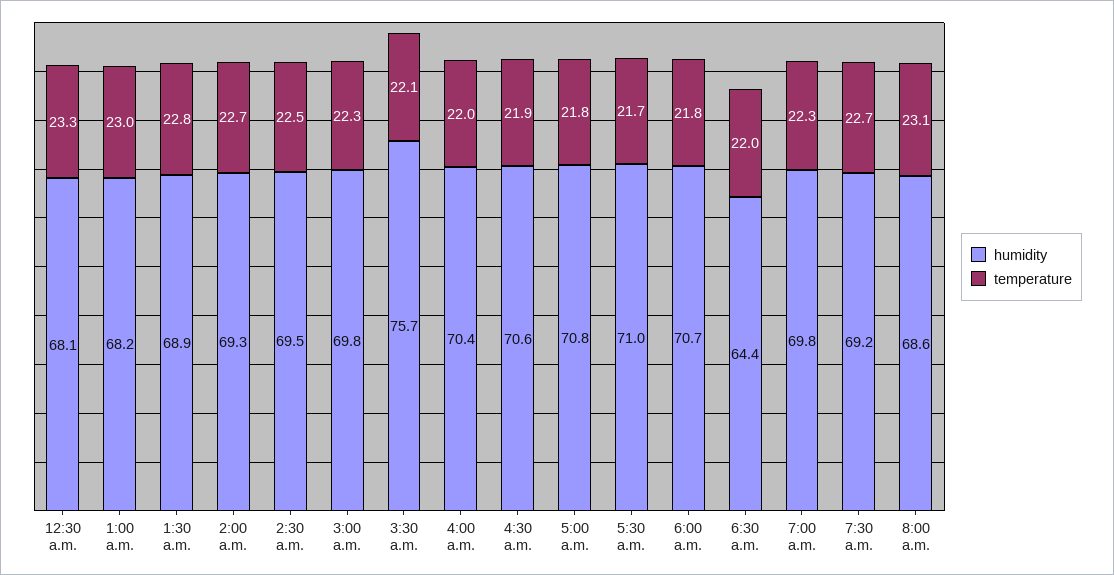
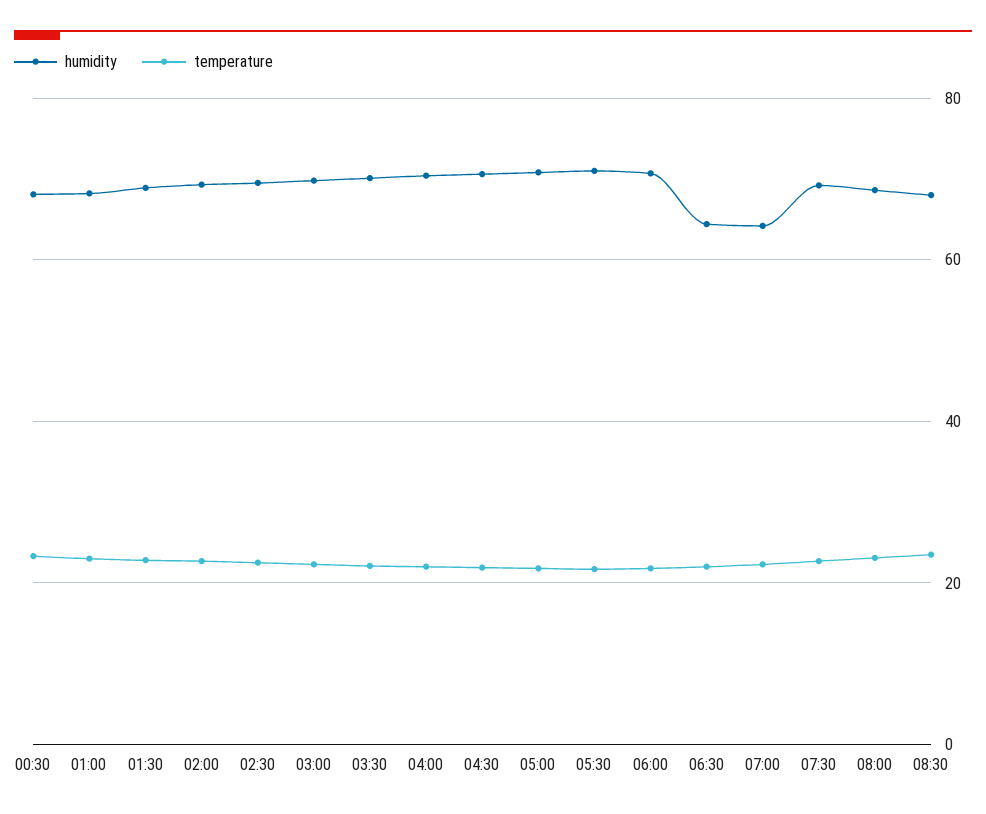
humidity, 3:30 a.m.: 75.7 -> 70
humidity, 7:00 a.m.: 69.8 -> 64
humidity, 08:30: none -> 68
temperature, 08:30: none -> 24

